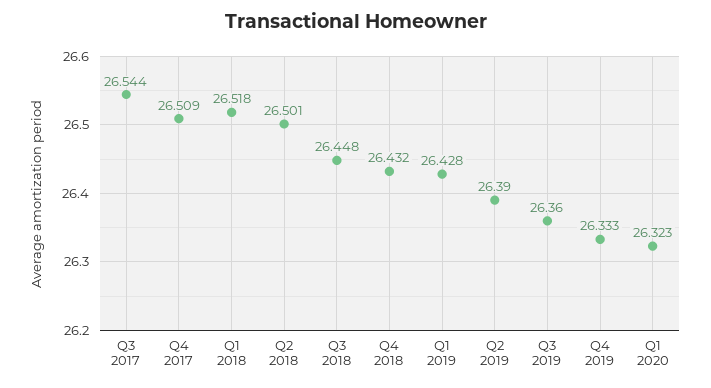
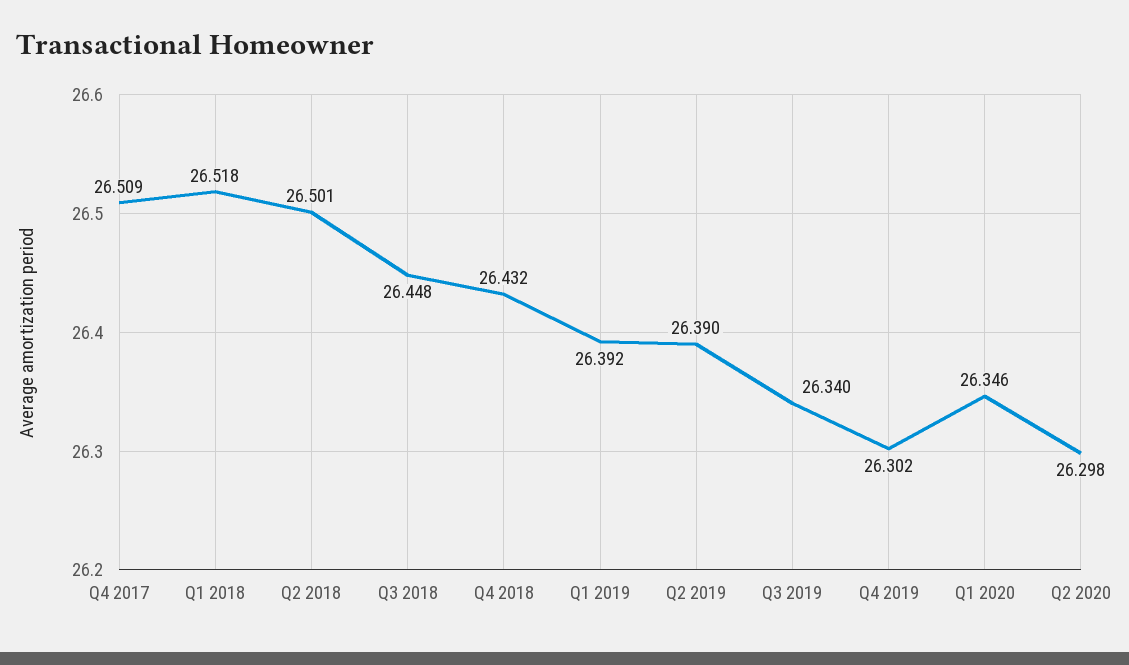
Q3 2017: 26.544 -> none
Q1 2019: 26.428 -> 26.392
Q3 2019: 26.36 -> 26.34
Q4 2019: 26.333 -> 26.302
Q1 2020: 26.323 -> 26.346
Q2 2020: none -> 26.298

